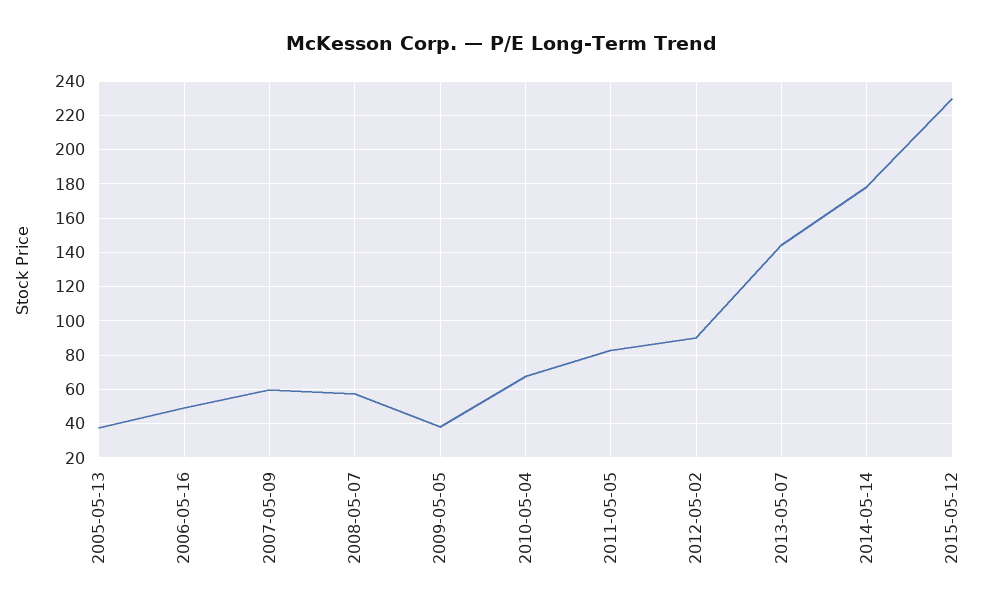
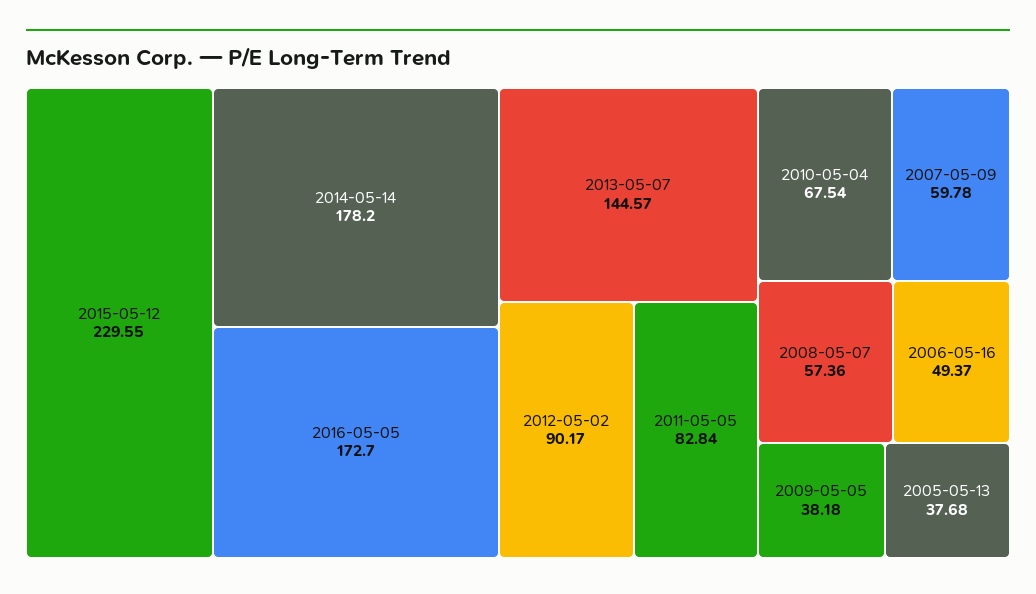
2016-05-05: none -> 172.7

